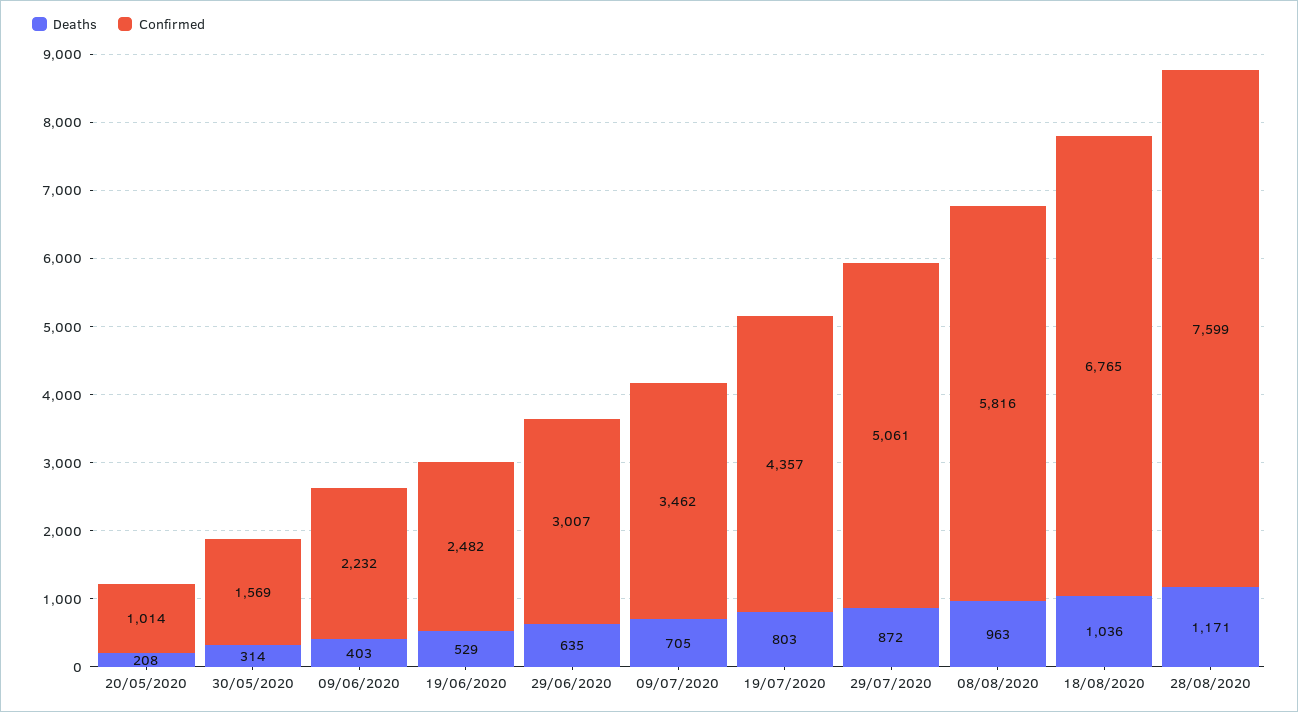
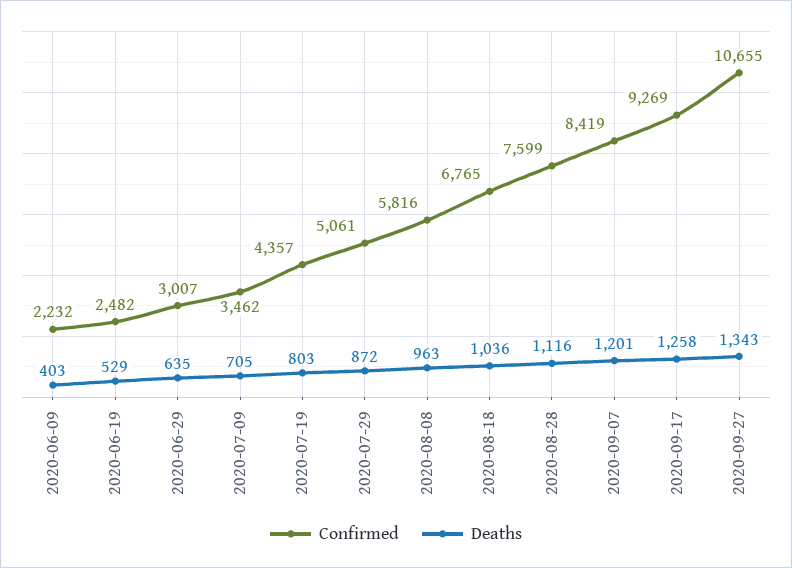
Deaths, 20/05/2020: 208 -> none
Confirmed, 20/05/2020: 1014 -> none
Deaths, 30/05/2020: 314 -> none
Confirmed, 30/05/2020: 1569 -> none
Deaths, 28/08/2020: 1171 -> 1116
Confirmed, 2020-09-07: none -> 8419
Deaths, 2020-09-07: none -> 1201
Confirmed, 2020-09-17: none -> 9269
Deaths, 2020-09-17: none -> 1258
Confirmed, 2020-09-27: none -> 10655
Deaths, 2020-09-27: none -> 1343

